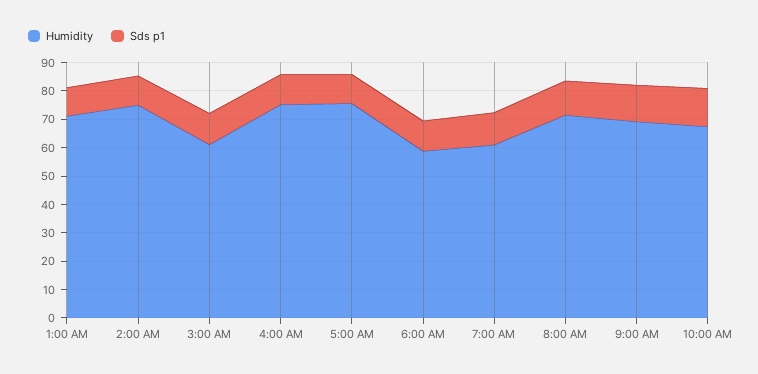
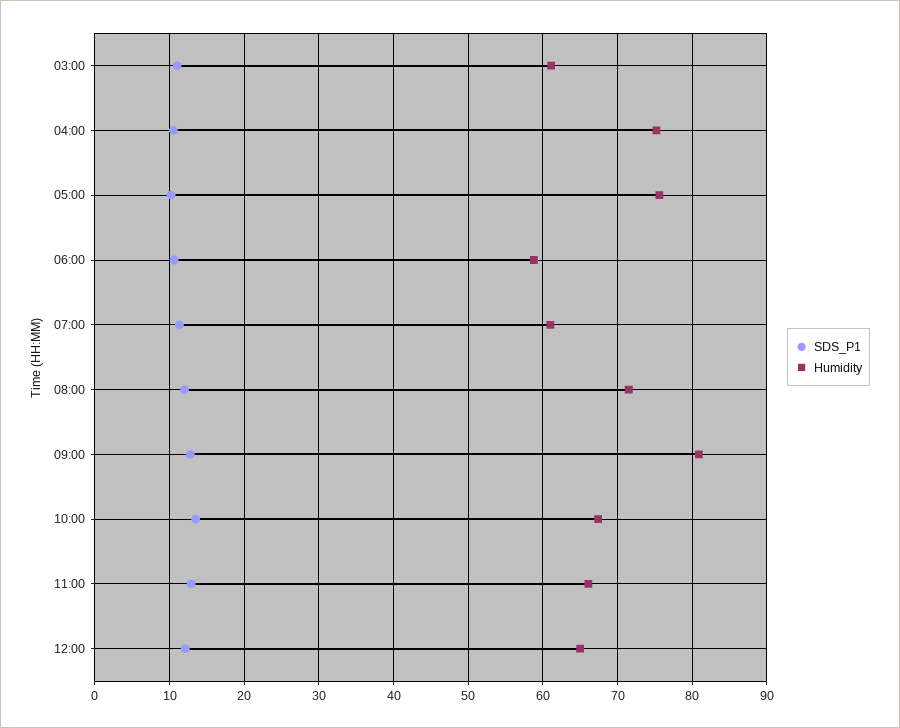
Humidity, 1:00 AM: 70 -> none
Sds p1, 1:00 AM: 10 -> none
Humidity, 2:00 AM: 75 -> none
Sds p1, 2:00 AM: 10 -> none
Humidity, 9:00 AM: 70 -> 81
Sds p1, 11:00: none -> 13
Humidity, 11:00: none -> 66
Sds p1, 12:00: none -> 12
Humidity, 12:00: none -> 65

